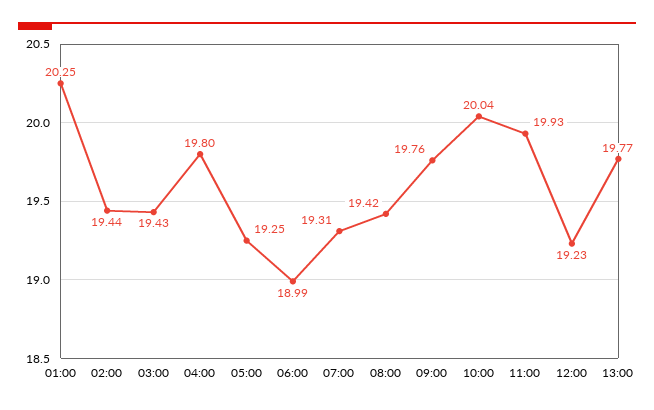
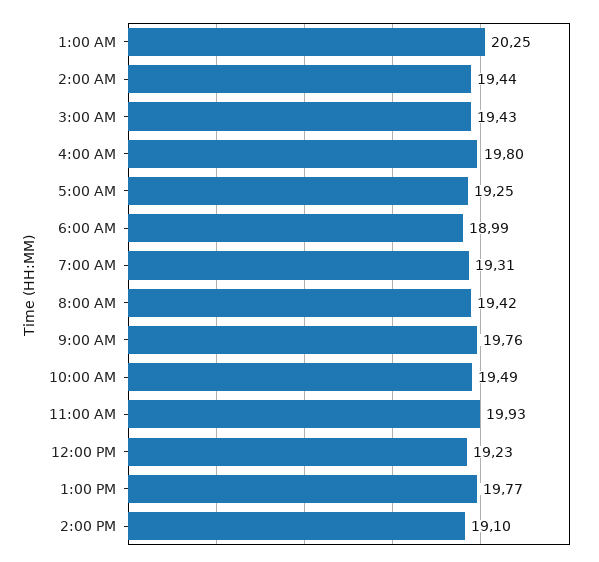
10:00: 20.04 -> 19.49
2:00 PM: none -> 19.1

